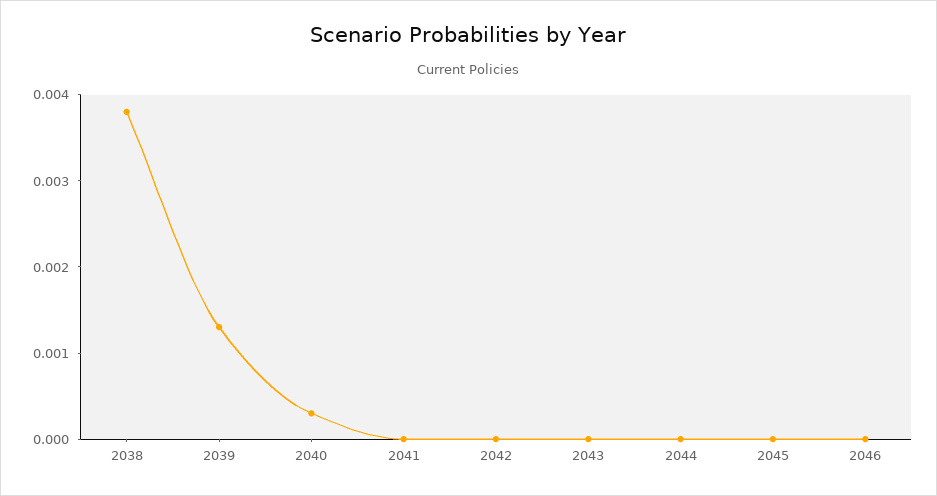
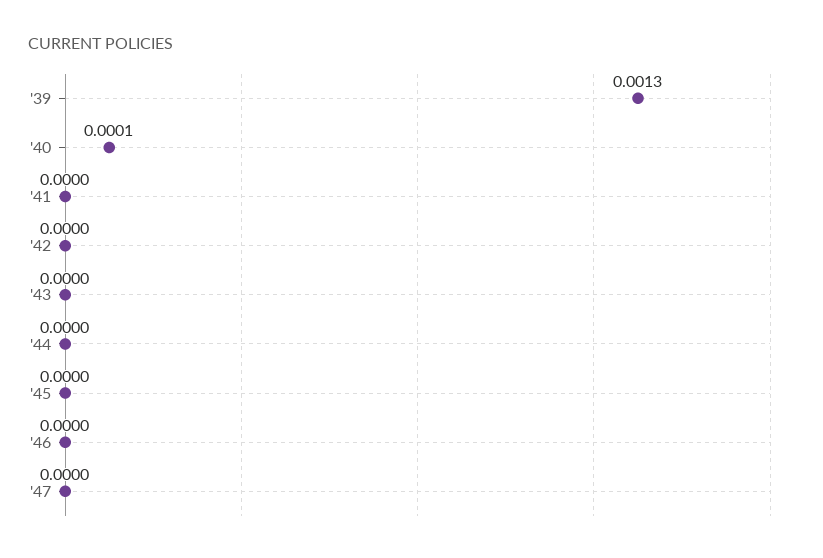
2038: 0.0038 -> none
2040: 0.0003 -> 0.0001
'47: none -> 0

